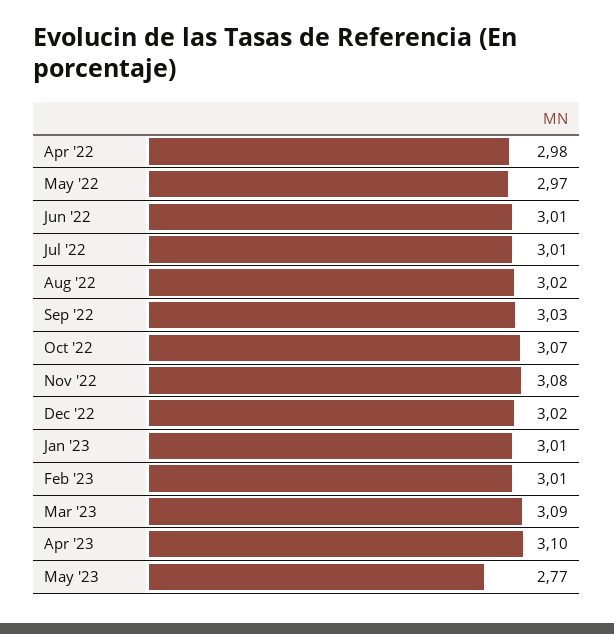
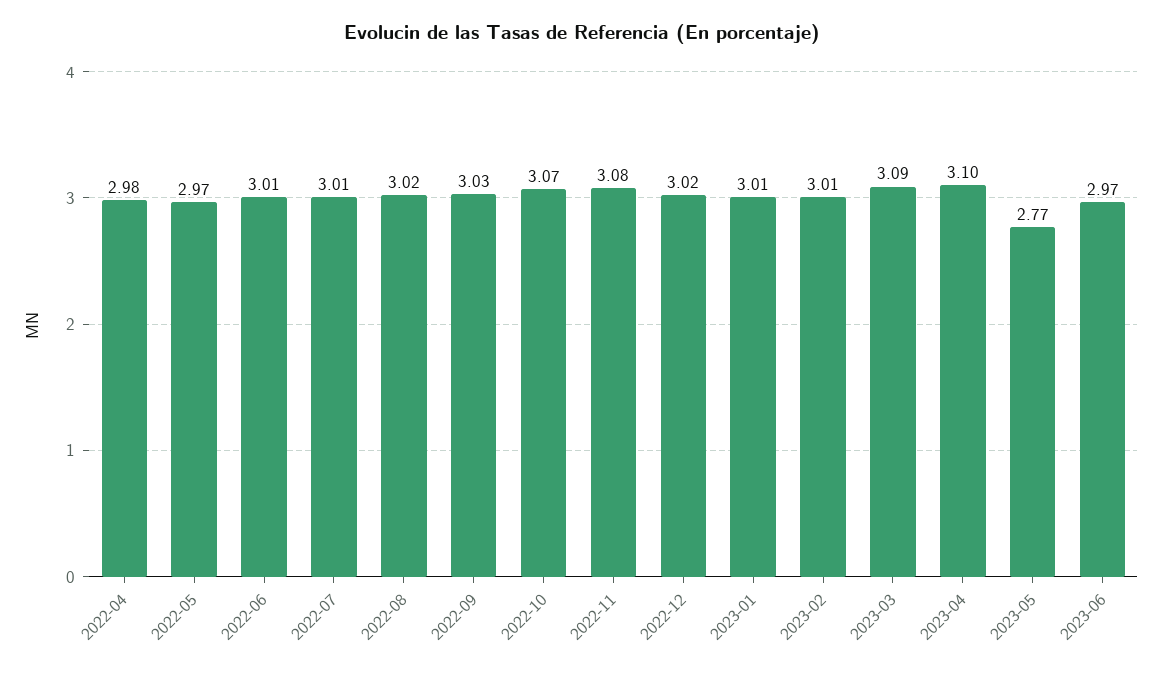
2023-06: none -> 2.97

